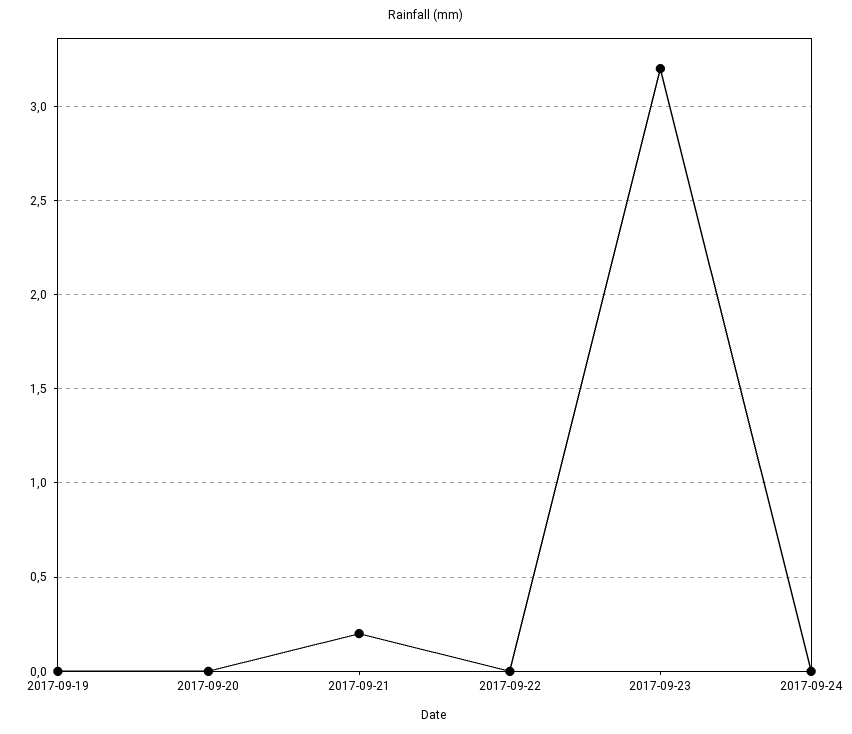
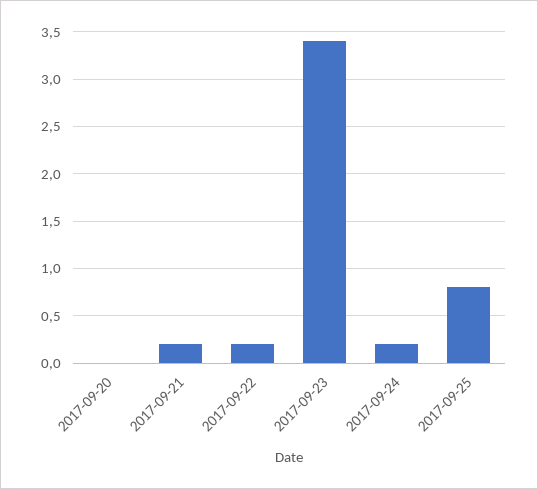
2017-09-19: 0 -> none
2017-09-22: 0 -> 0.2
2017-09-23: 3.2 -> 3.4
2017-09-24: 0 -> 0.2
2017-09-25: none -> 0.8

